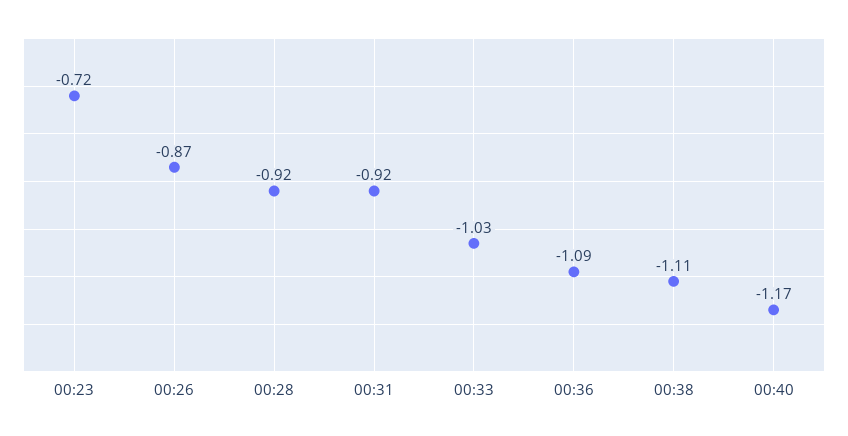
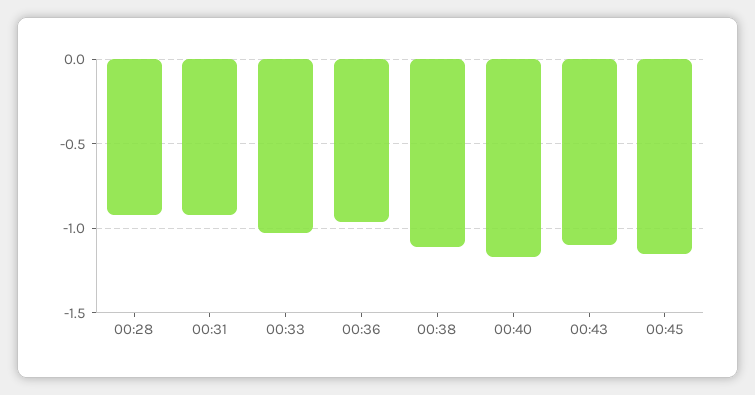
00:23: -0.72 -> none
00:26: -0.87 -> none
00:36: -1.09 -> -0.95
00:43: none -> -1.1
00:45: none -> -1.15

